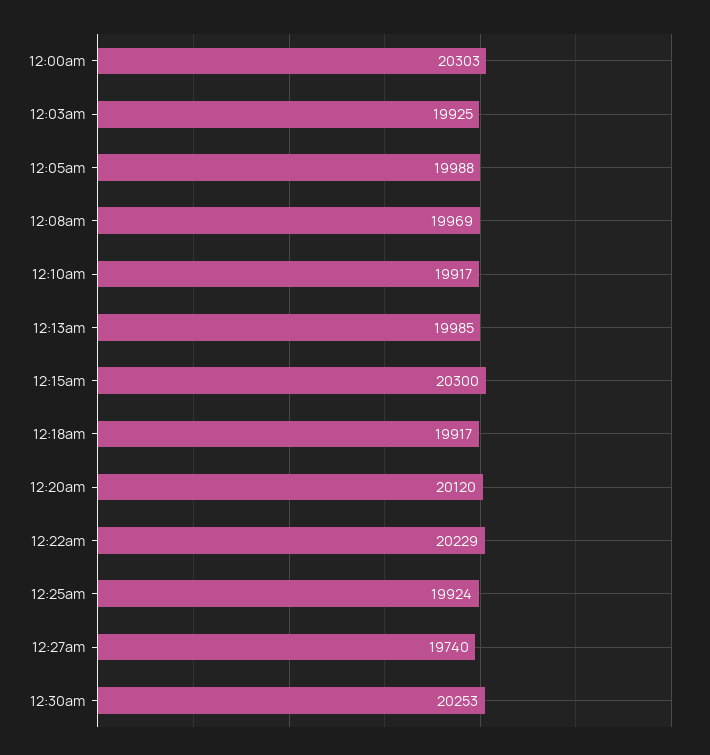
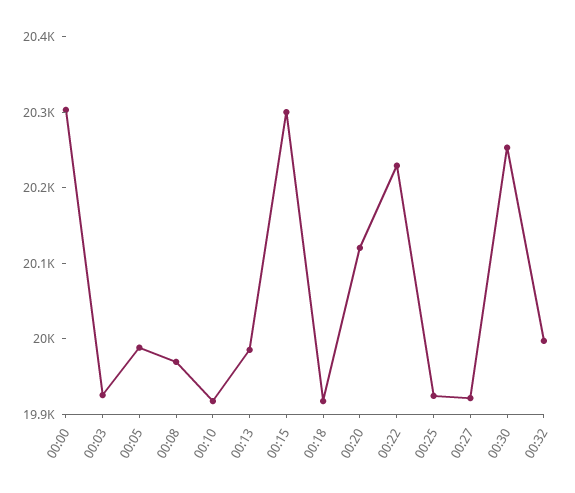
12:27am: 19740 -> 19920
00:32: none -> 20000

